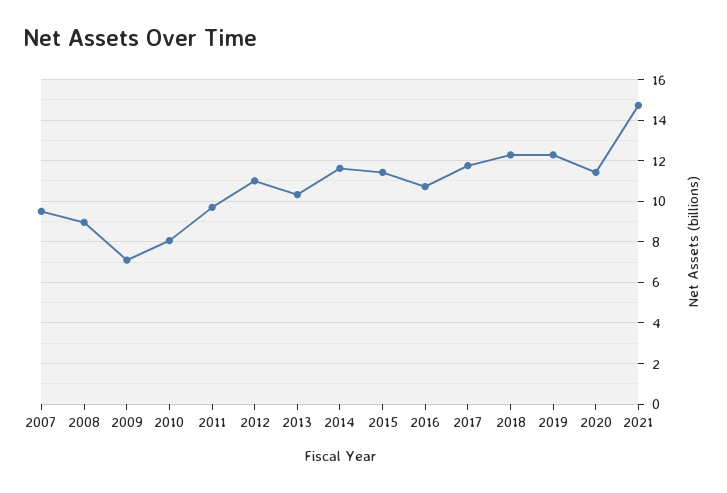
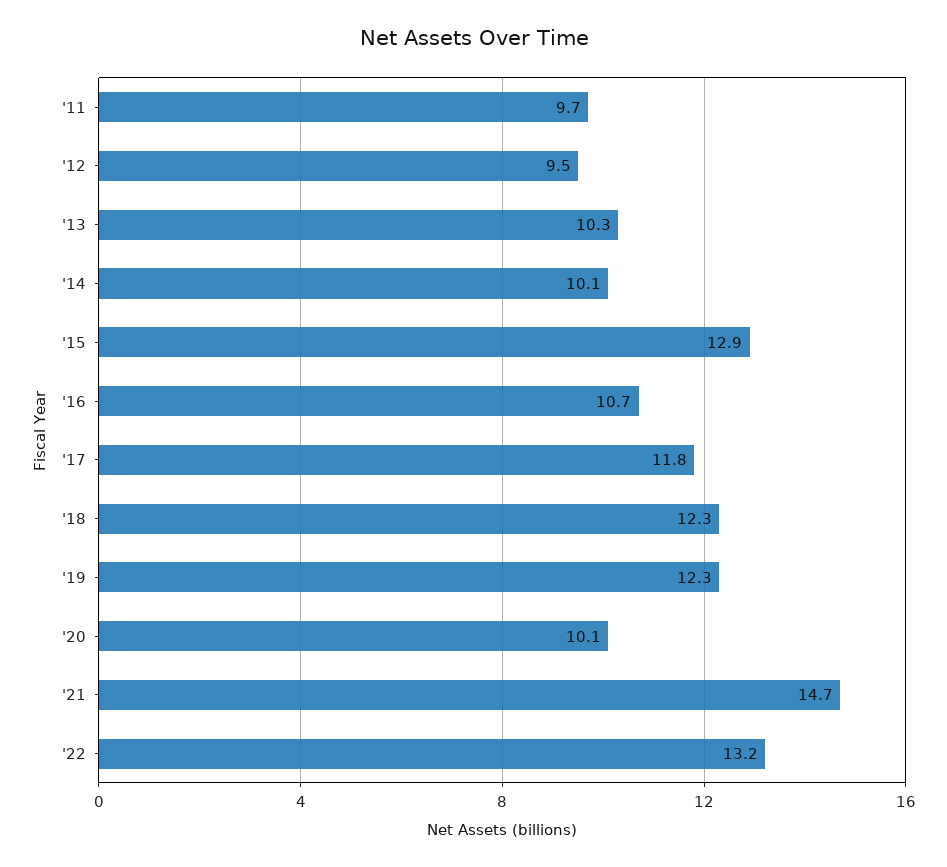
2007: 9.5 -> none
2008: 9 -> none
2009: 7 -> none
2010: 8 -> none
2012: 11 -> 9.5
2014: 11.5 -> 10.1
2015: 11.5 -> 12.9
2020: 11.5 -> 10.1
'22: none -> 13.2

